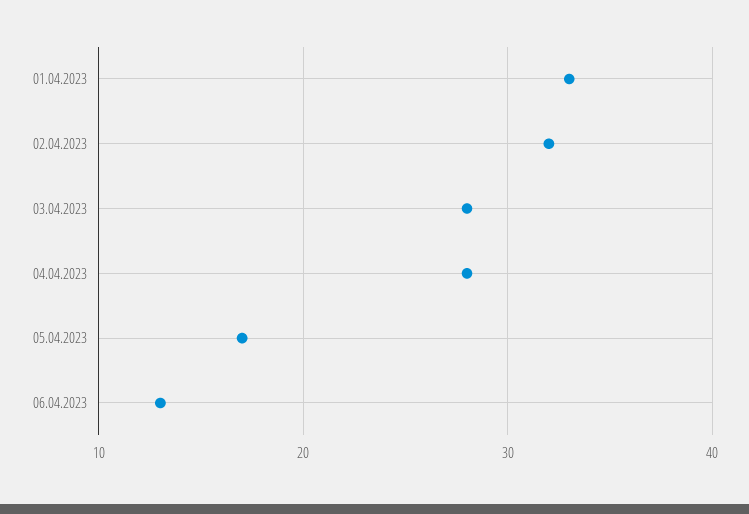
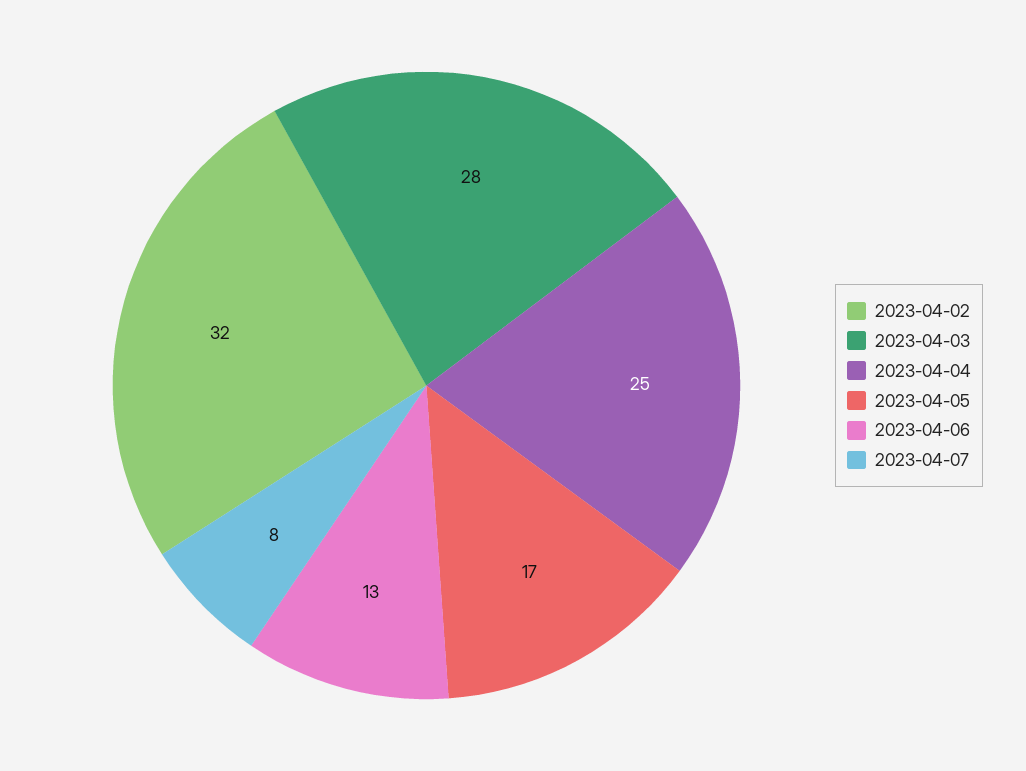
01.04.2023: 33 -> none
04.04.2023: 28 -> 25
2023-04-07: none -> 8

